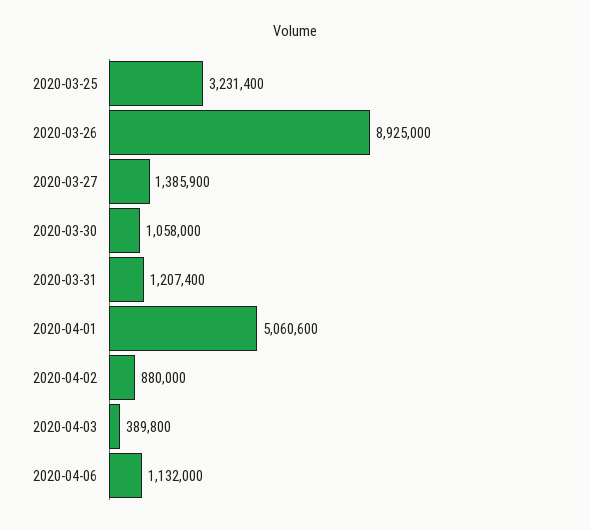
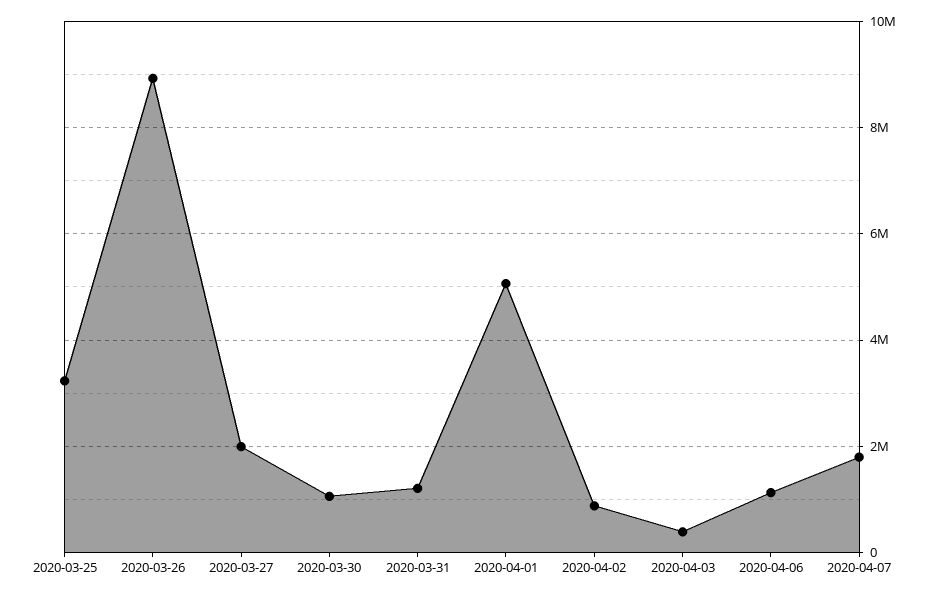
2020-03-27: 1385900 -> 2000000
2020-04-07: none -> 1800000

